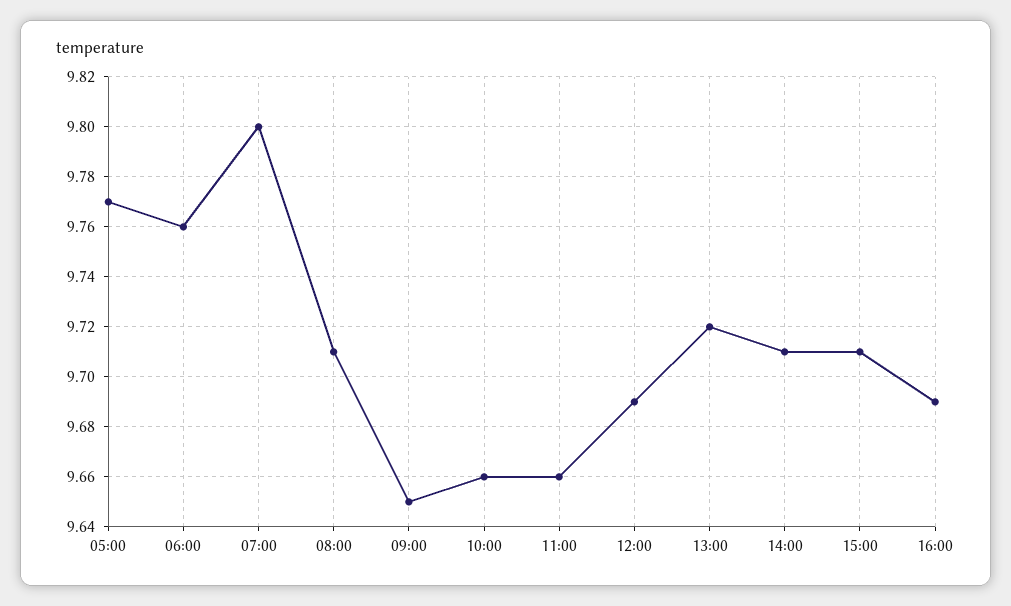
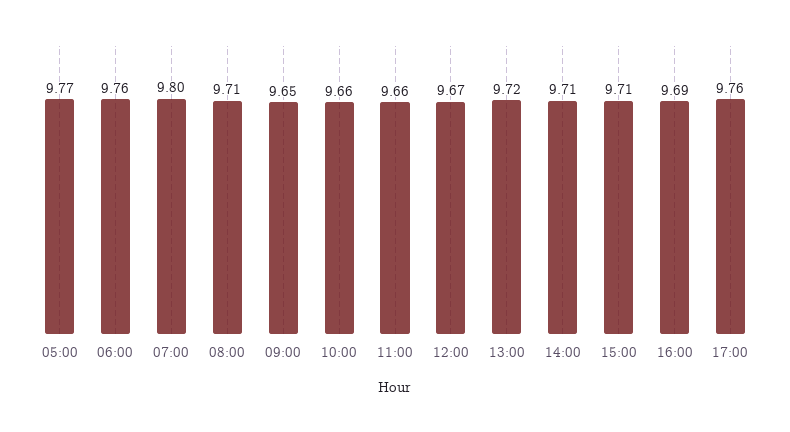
12:00: 9.69 -> 9.67
17:00: none -> 9.76

